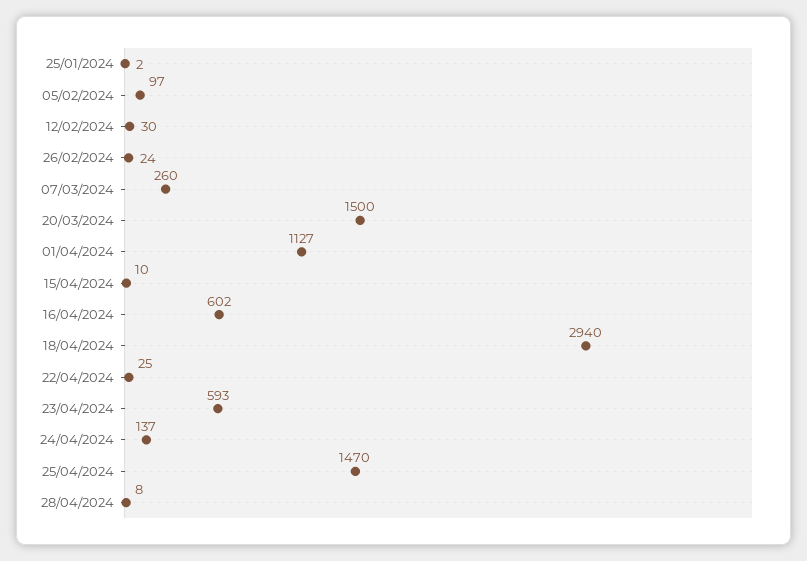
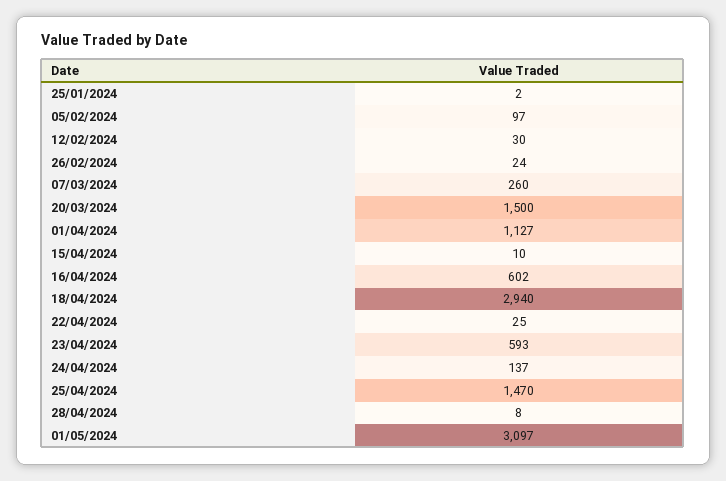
01/05/2024: none -> 3097

